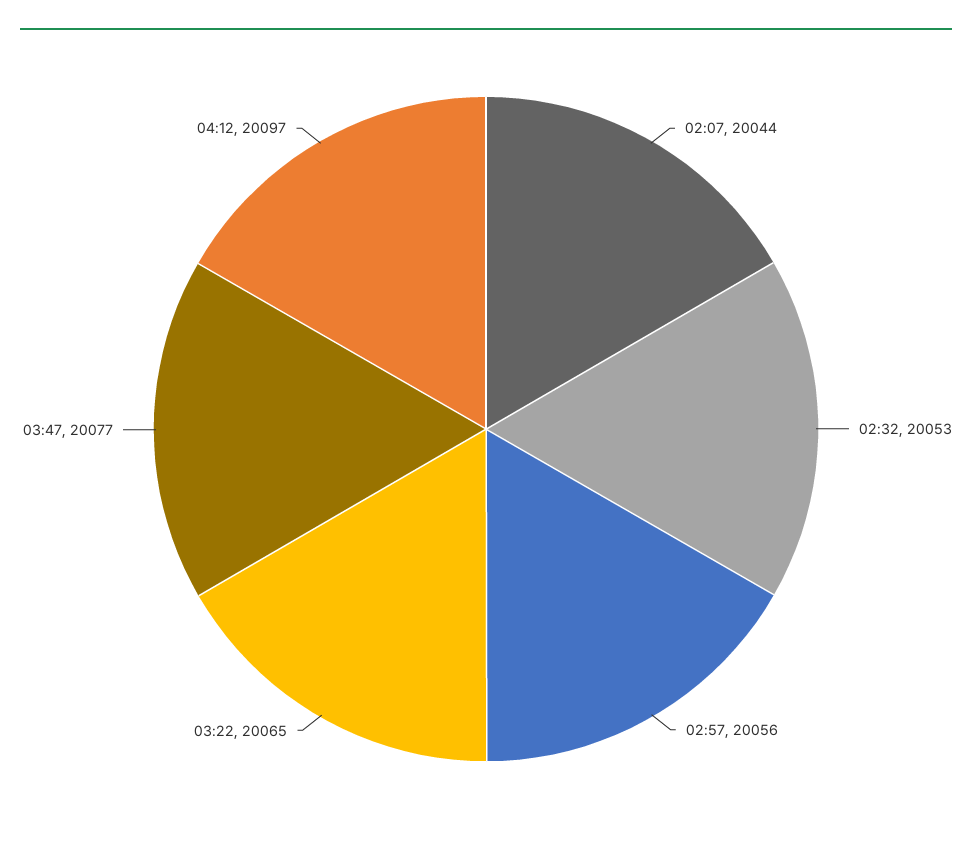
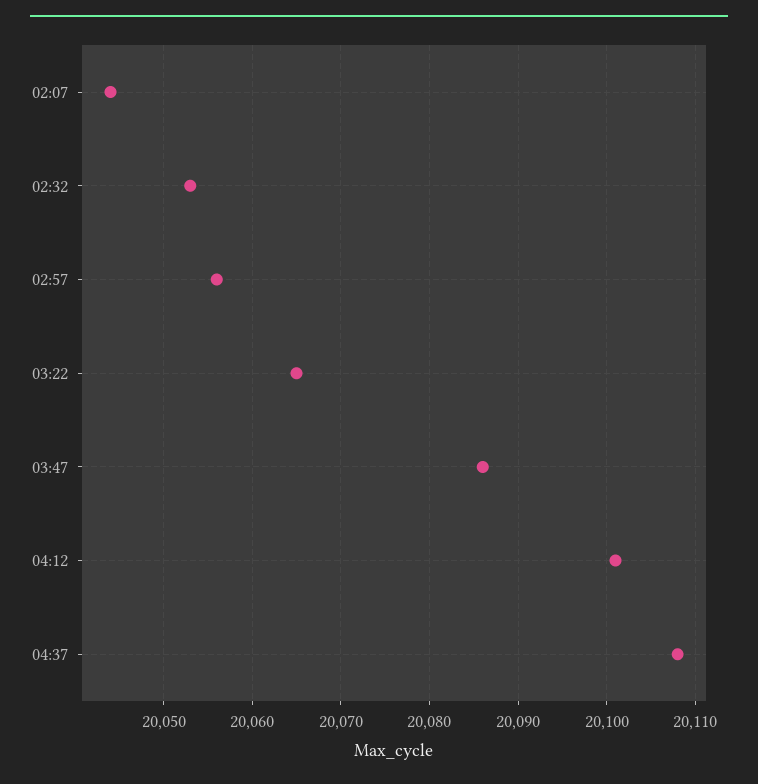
03:47: 20077 -> 20086
04:12: 20097 -> 20101
04:37: none -> 20108

